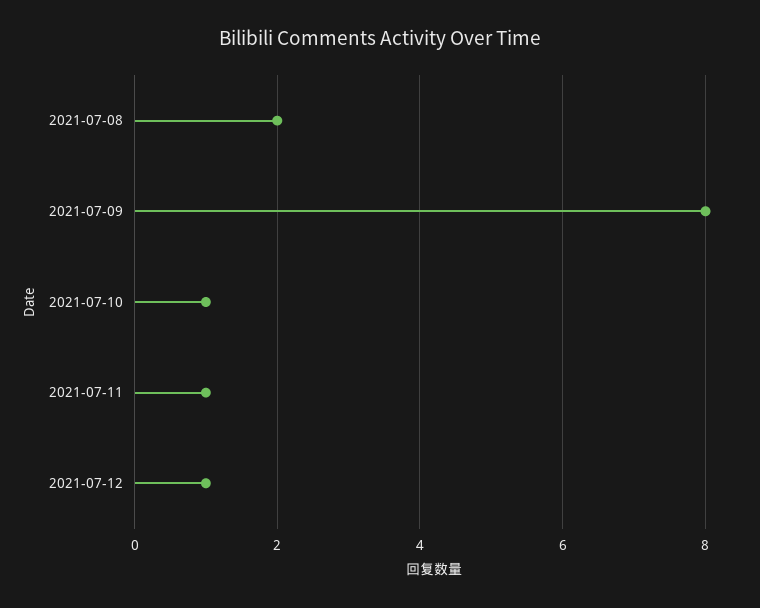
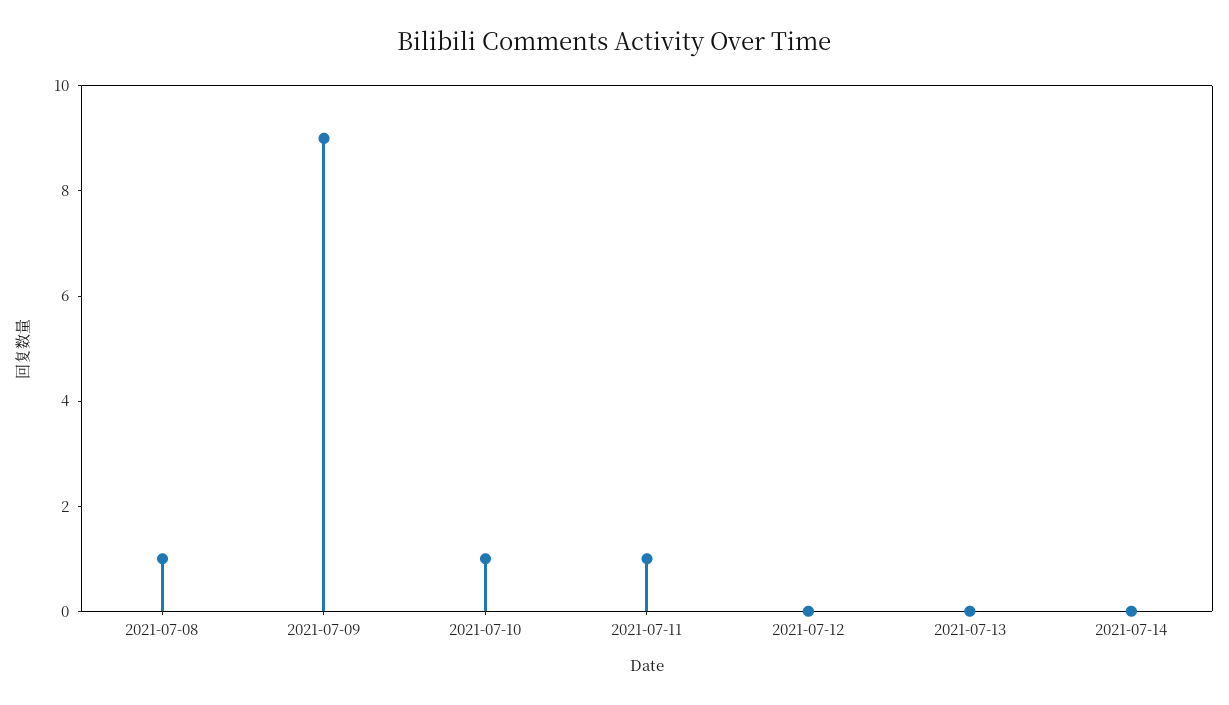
2021-07-08: 2 -> 1
2021-07-09: 8 -> 9
2021-07-12: 1 -> 0
2021-07-13: none -> 0
2021-07-14: none -> 0

